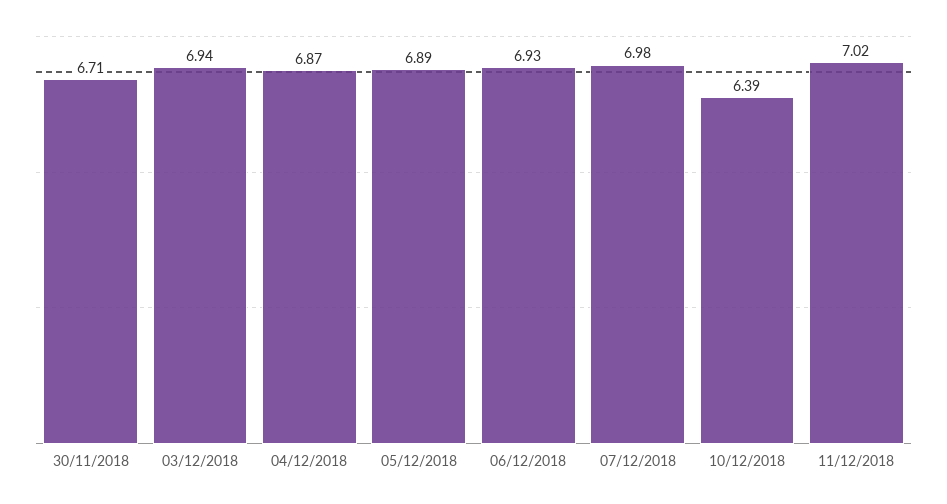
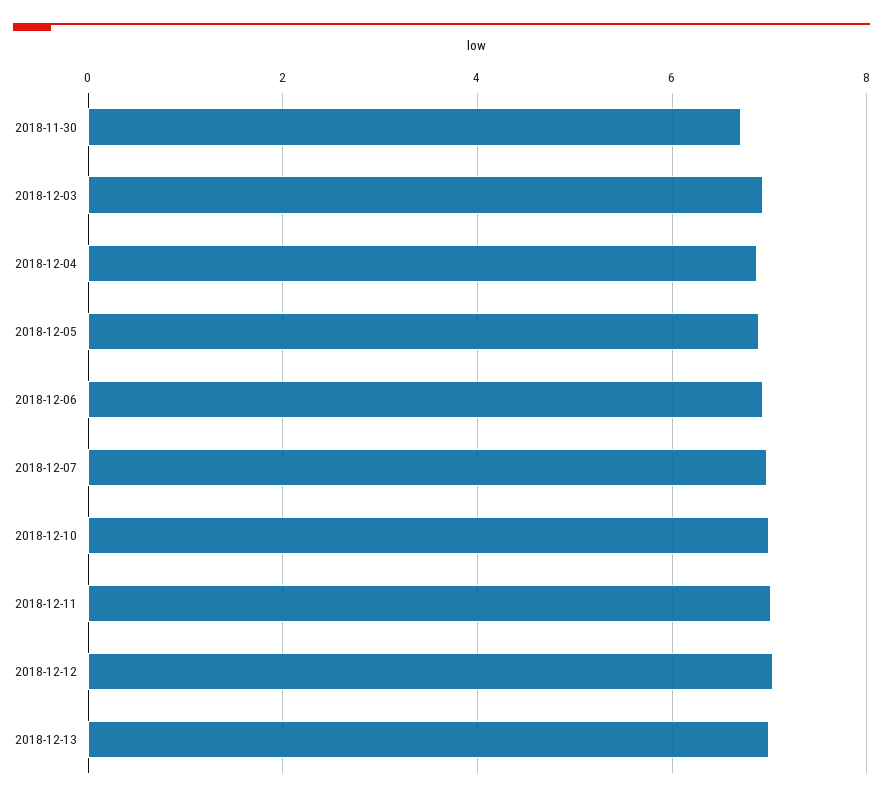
10/12/2018: 6.39 -> 7
2018-12-12: none -> 7
2018-12-13: none -> 7

